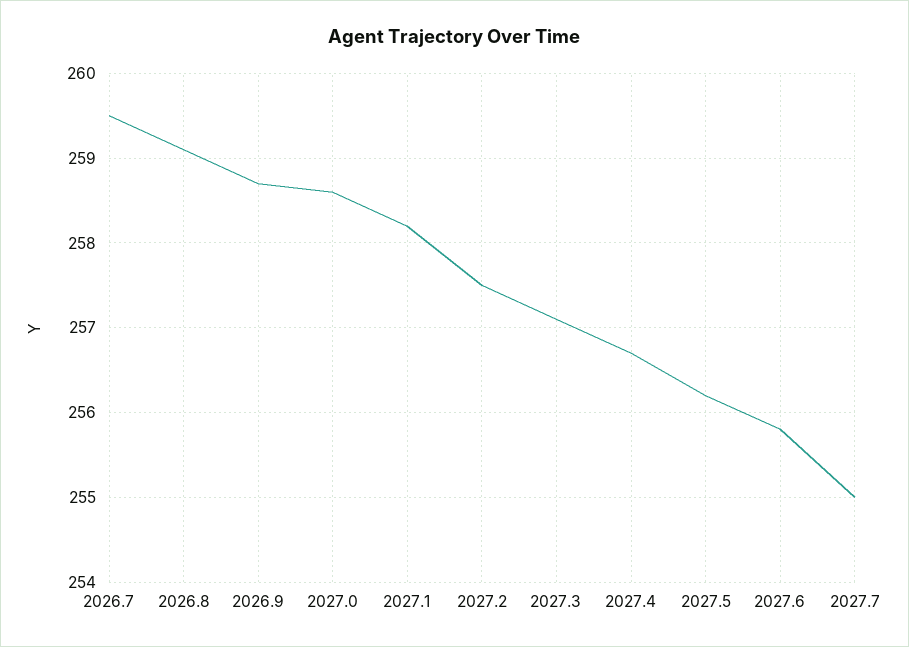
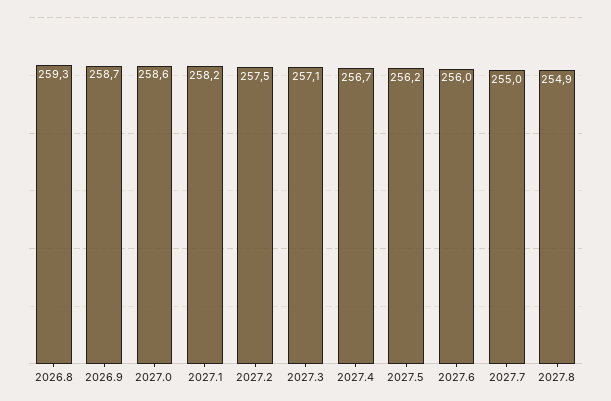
2026.7: 259.5 -> none
2026.8: 259.1 -> 259.3
2027.6: 255.8 -> 256
2027.8: none -> 254.9

